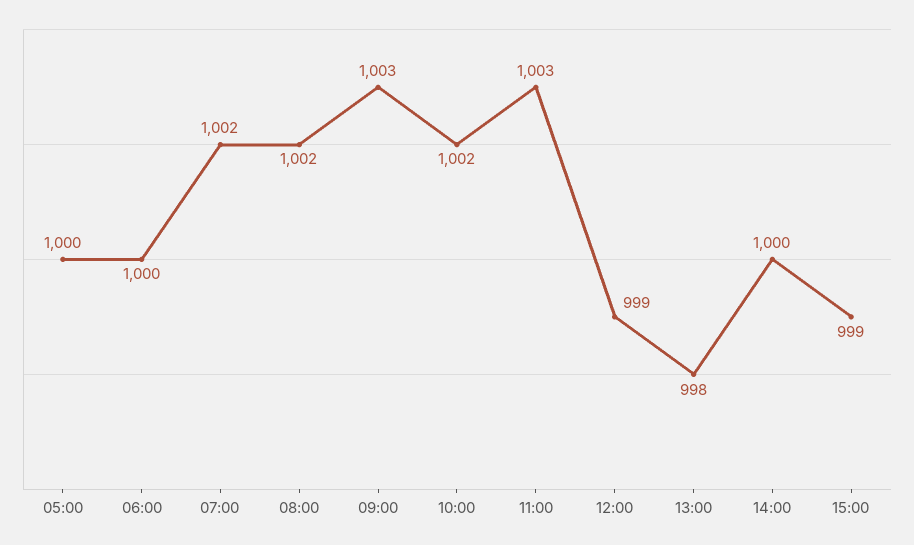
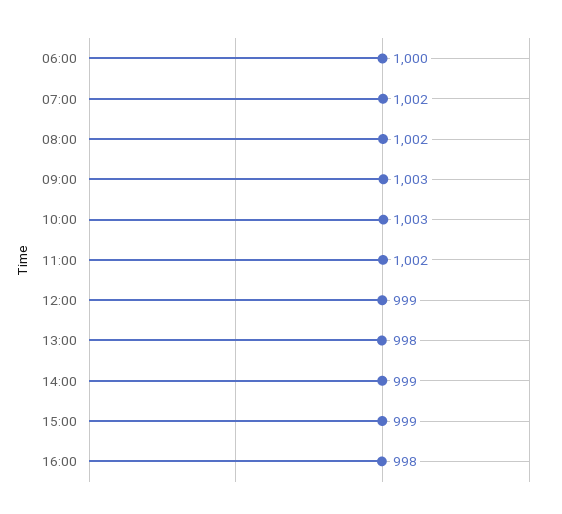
05:00: 1000 -> none
10:00: 1002 -> 1003
11:00: 1003 -> 1002
14:00: 1000 -> 999
16:00: none -> 998

